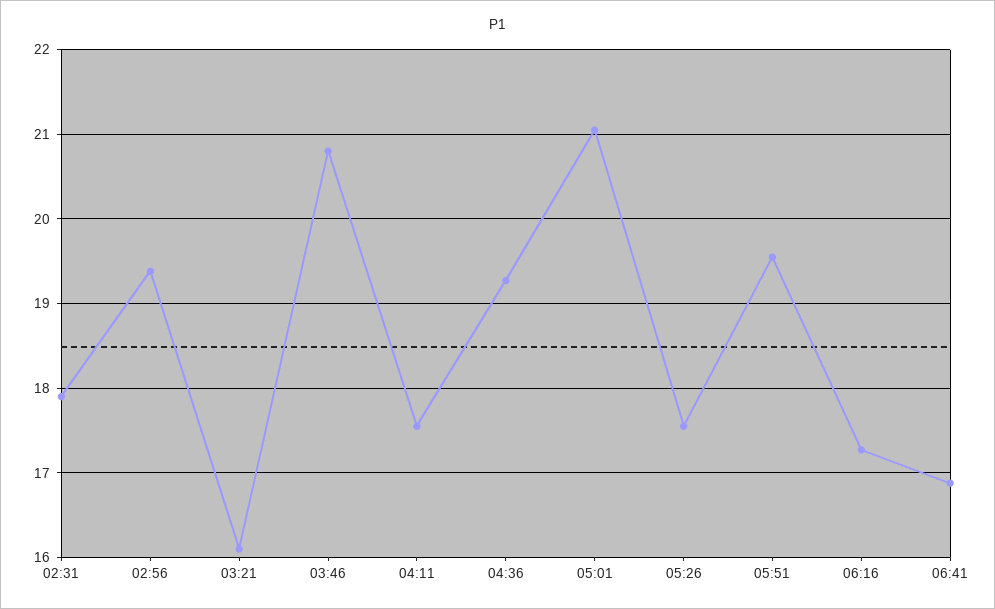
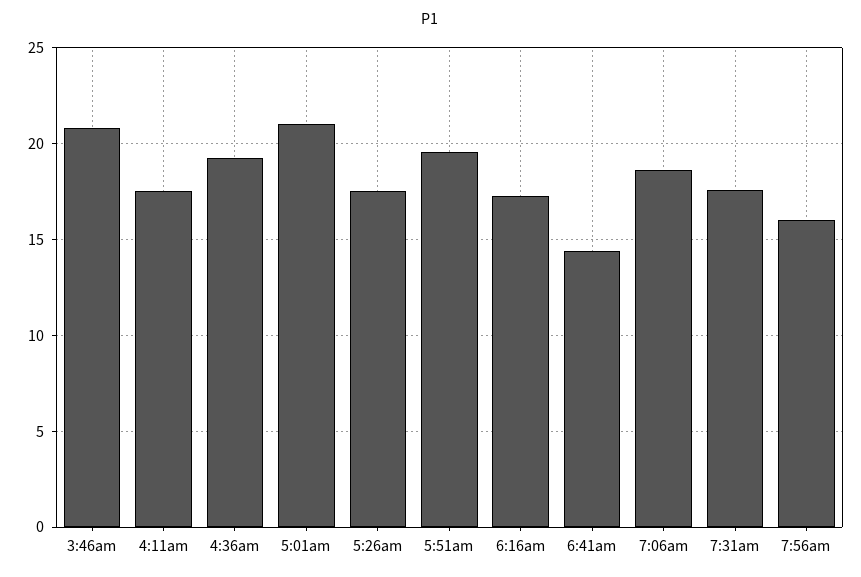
02:31: 17.9 -> none
02:56: 19.4 -> none
03:21: 16.1 -> none
06:41: 16.9 -> 14.5
7:06am: none -> 18.5
7:31am: none -> 17.5
7:56am: none -> 16

